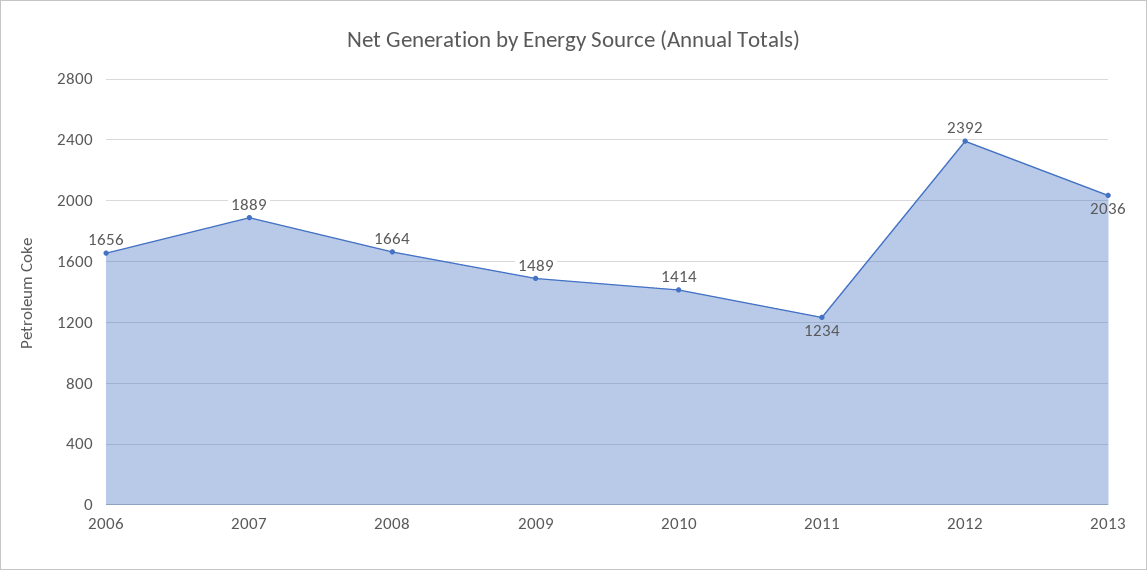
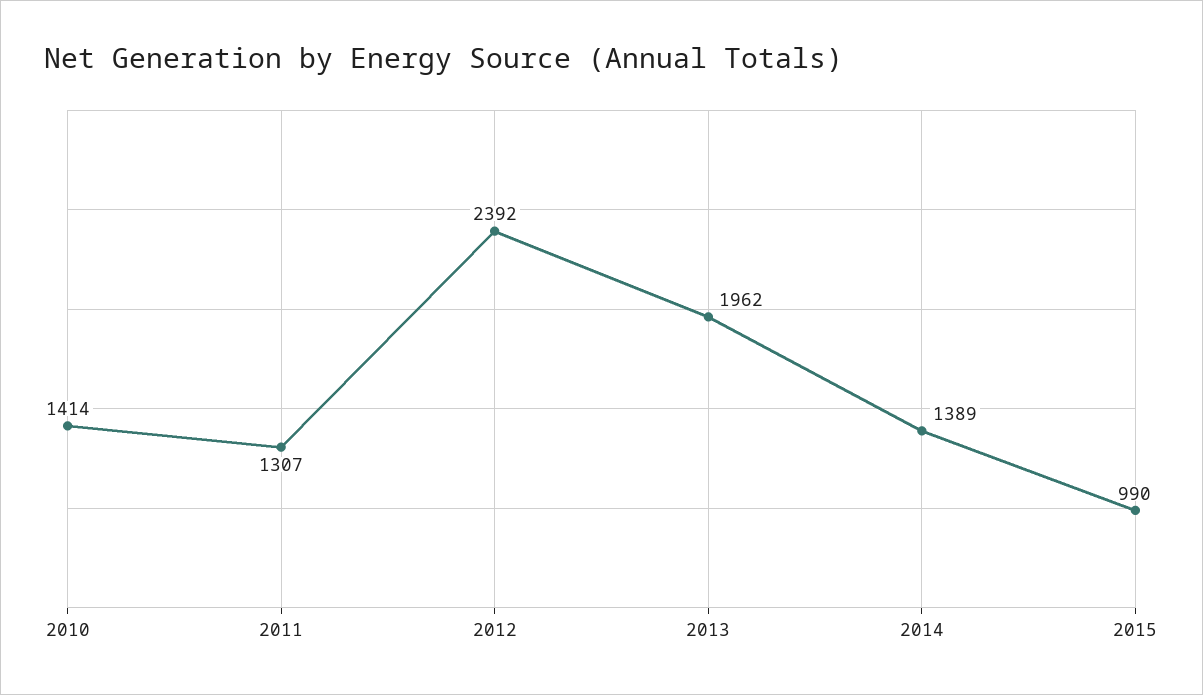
2006: 1656 -> none
2007: 1889 -> none
2008: 1664 -> none
2009: 1489 -> none
2011: 1234 -> 1307
2013: 2036 -> 1962
2014: none -> 1389
2015: none -> 990

